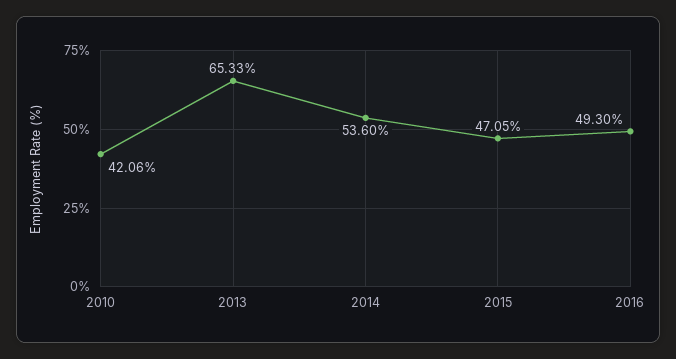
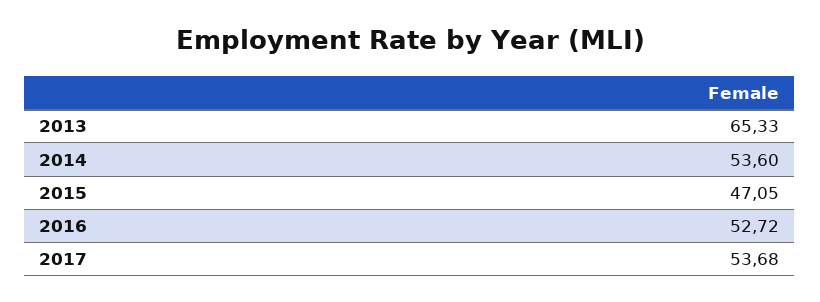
2010: 42.06 -> none
2016: 49.3 -> 52.72
2017: none -> 53.68

